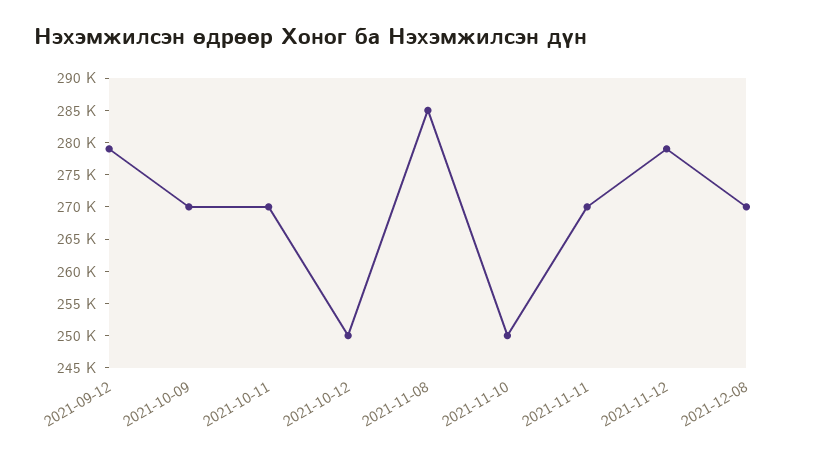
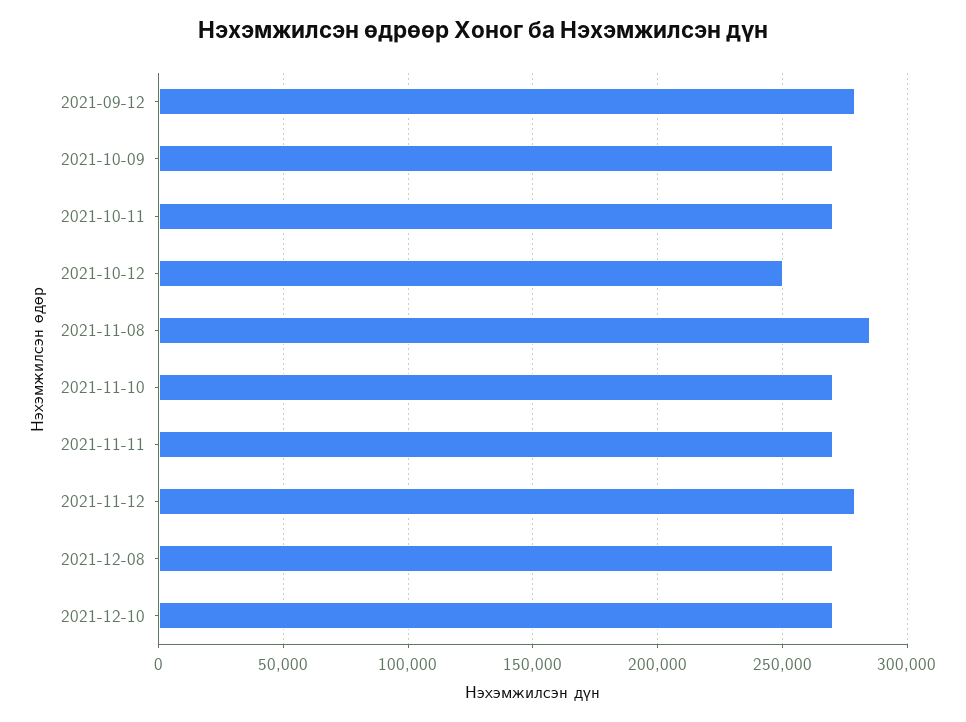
2021-11-10: 250000 -> 270000
2021-12-10: none -> 270000

